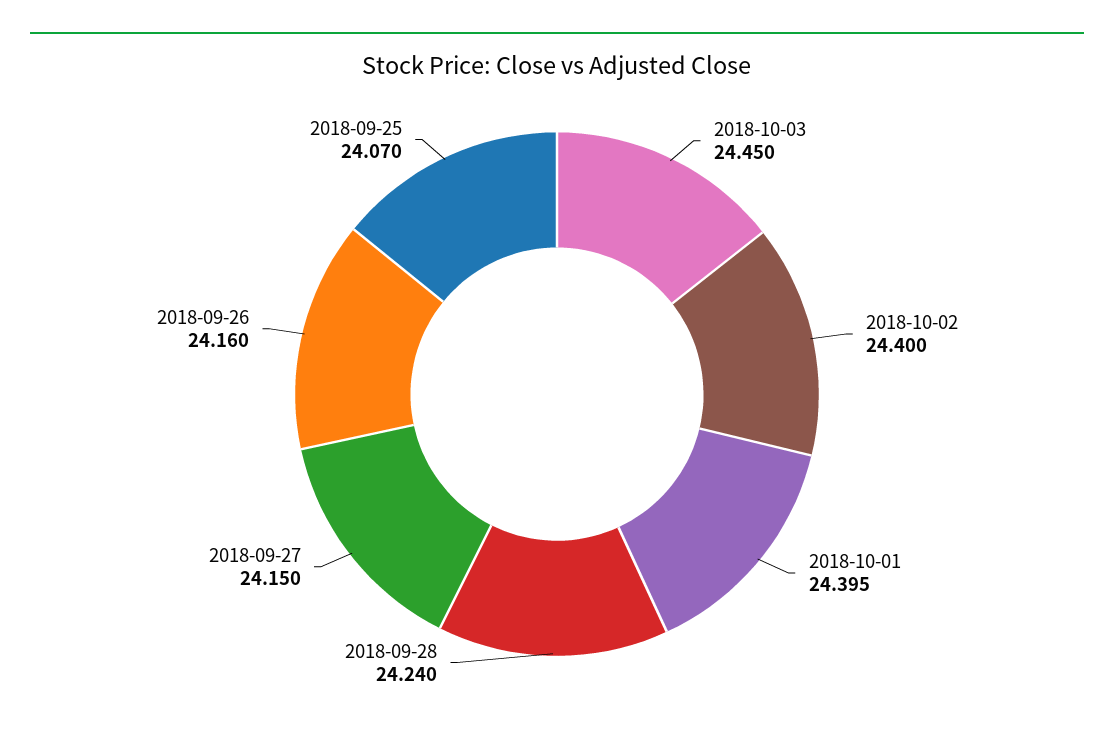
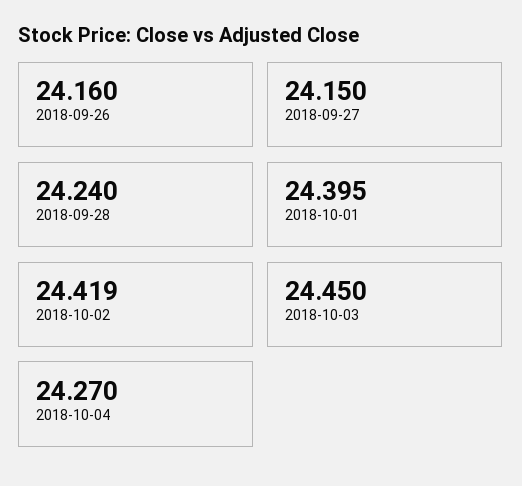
2018-10-02: 24.4 -> 24.419
2018-09-25: 24.07 -> none
2018-10-04: none -> 24.27

